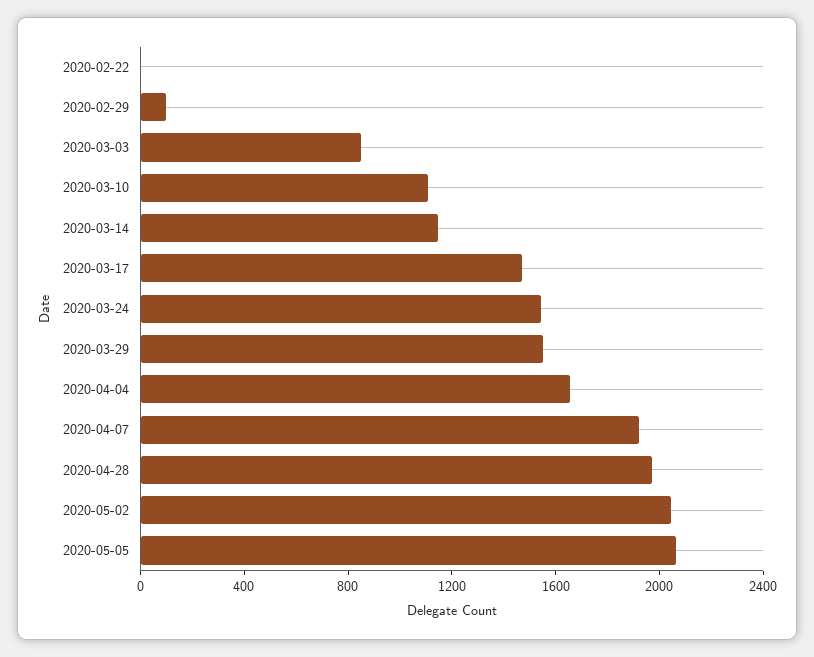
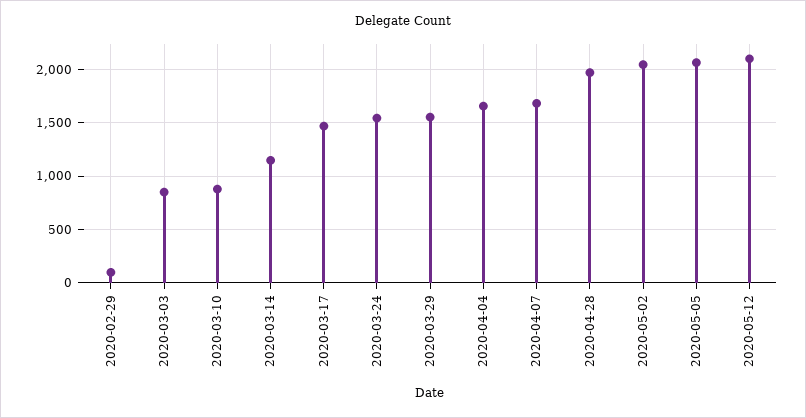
2020-02-22: 0 -> none
2020-03-10: 1100 -> 900
2020-04-07: 1900 -> 1700
2020-05-12: none -> 2100

